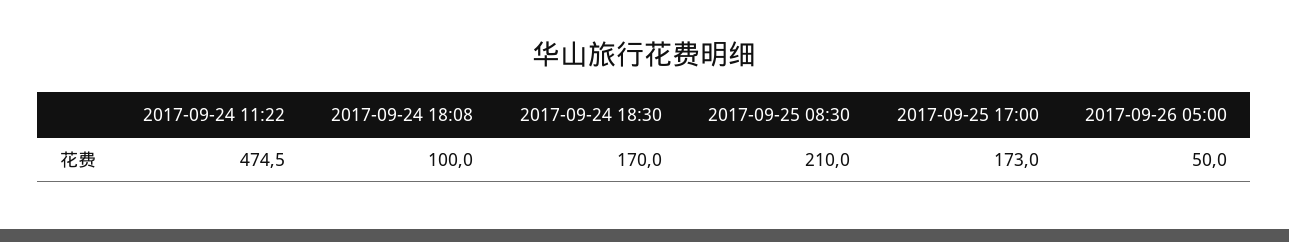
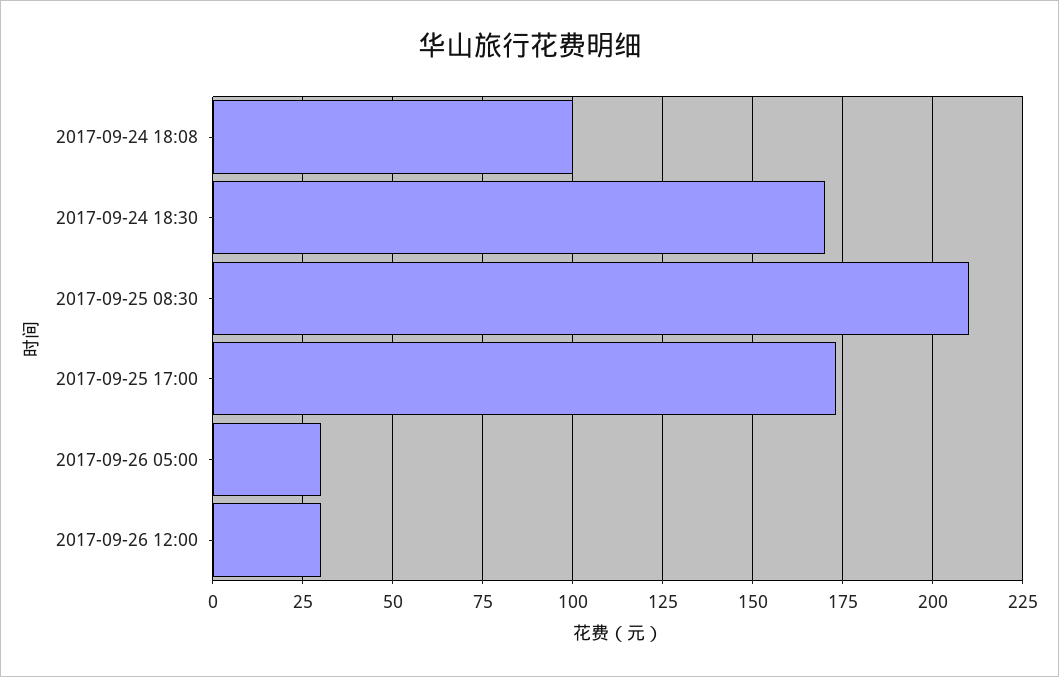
2017-09-24 11:22: 474.5 -> none
2017-09-26 05:00: 50 -> 30
2017-09-26 12:00: none -> 30

